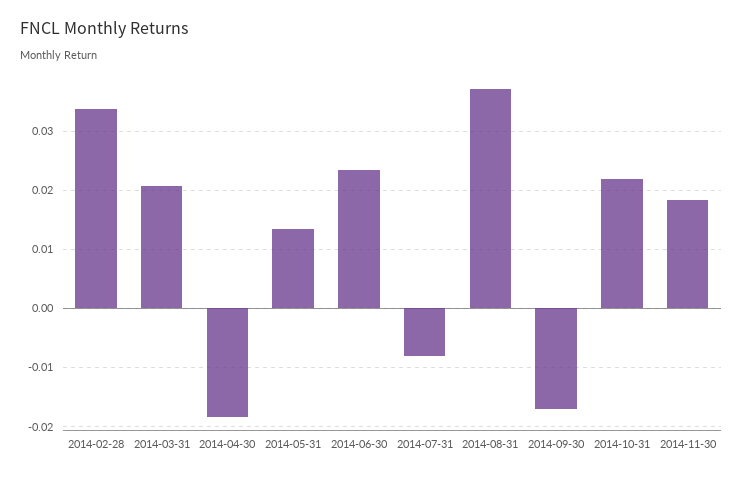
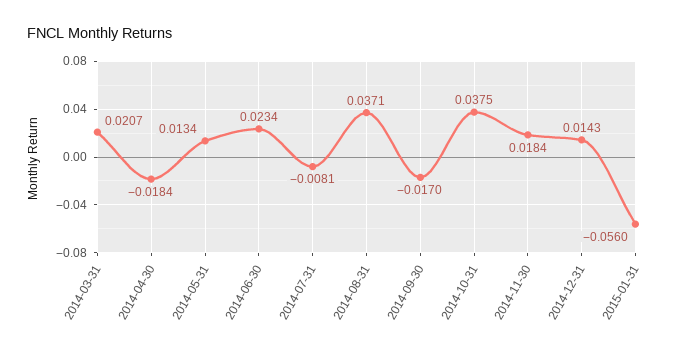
2014-02-28: 0.034 -> none
2014-10-31: 0.022 -> 0.0375
2014-12-31: none -> 0.0143
2015-01-31: none -> -0.056

